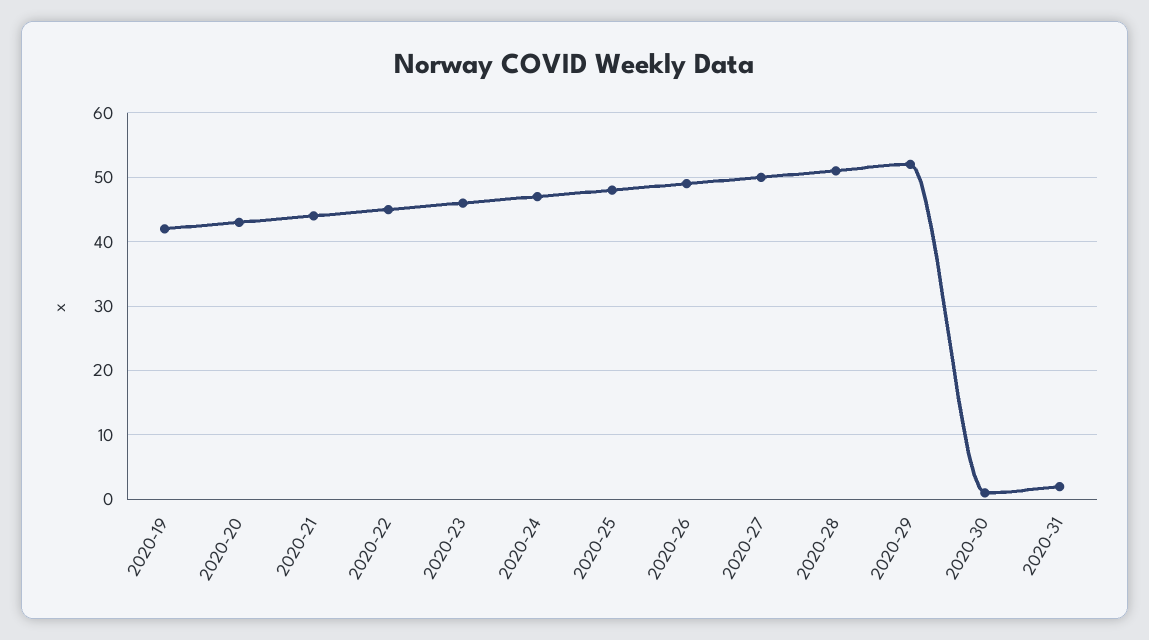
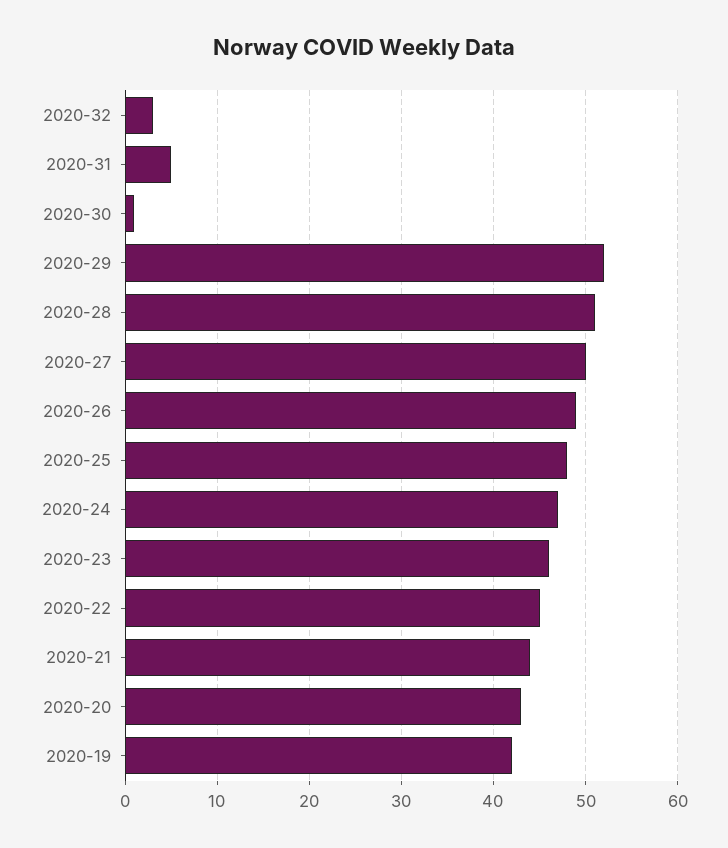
2020-31: 2 -> 5
2020-32: none -> 3

